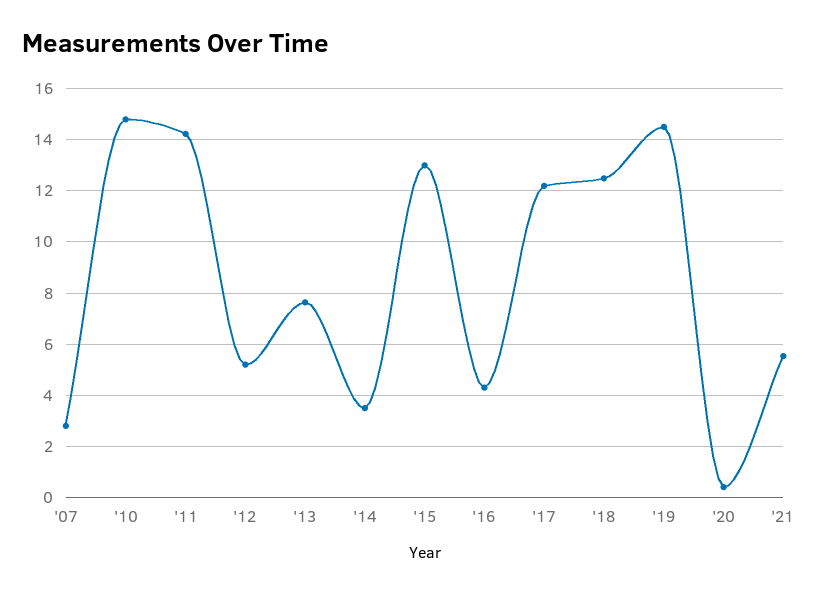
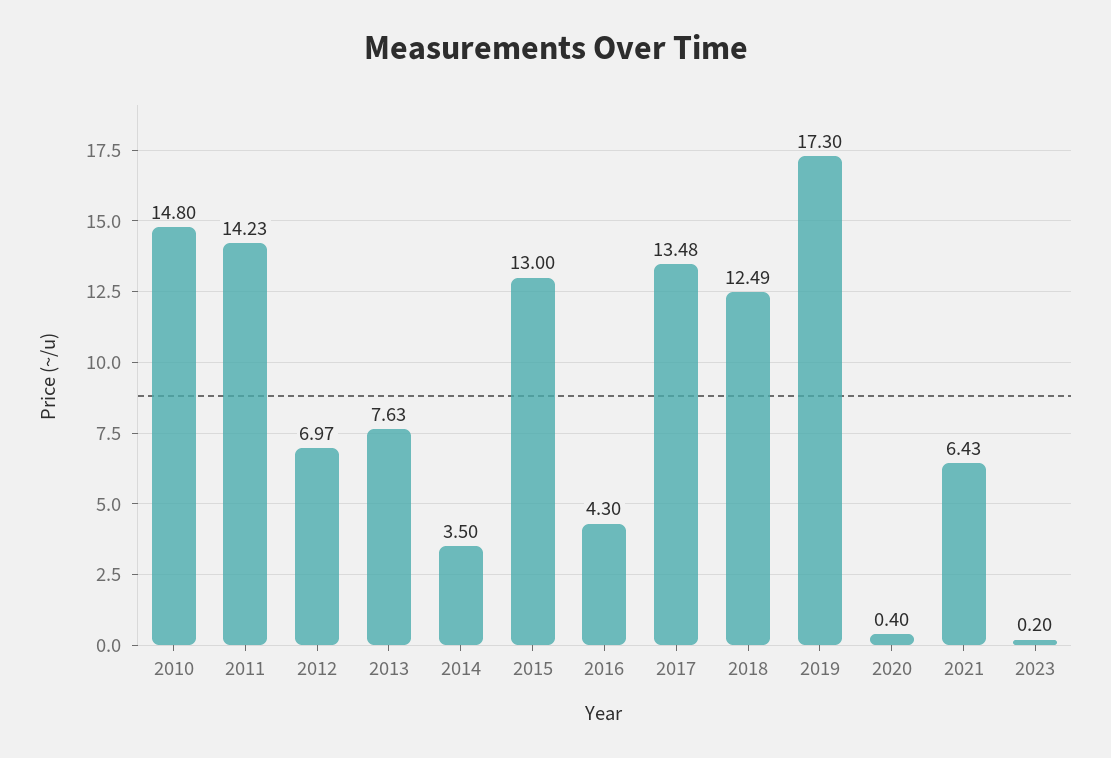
'07: 2.75 -> none
'12: 5.25 -> 6.97
'17: 12.25 -> 13.48
'19: 14.5 -> 17.3
'21: 5.5 -> 6.43
2023: none -> 0.2

